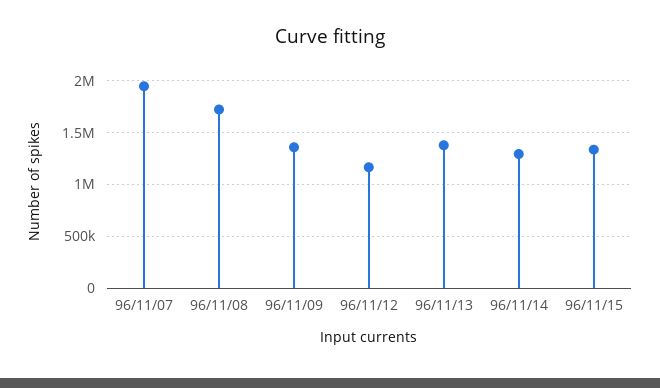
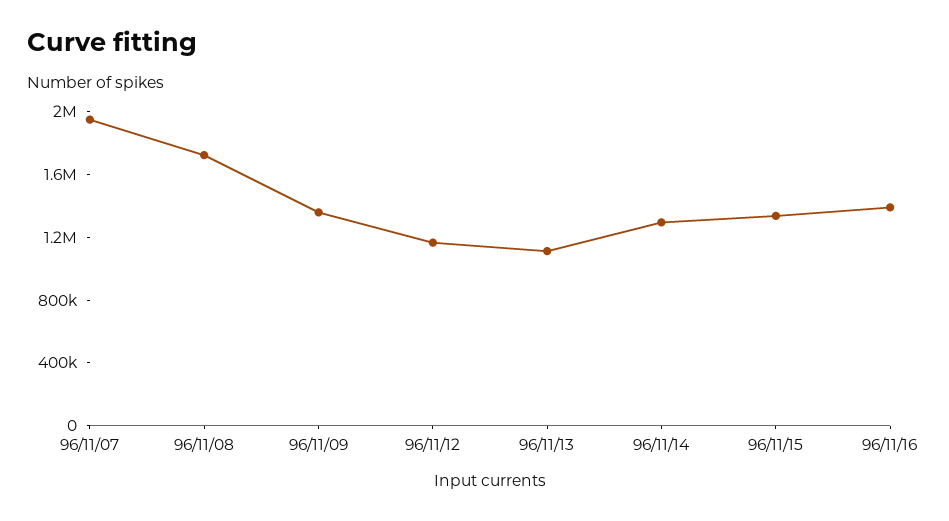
96/11/13: 1400000 -> 1100000
96/11/16: none -> 1400000

